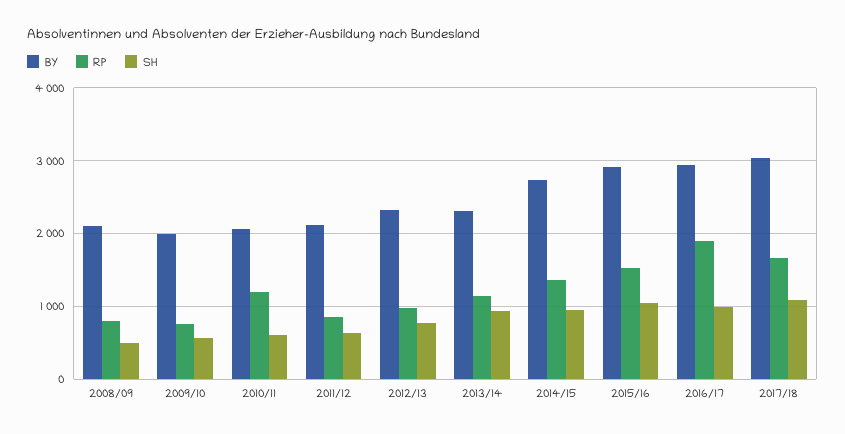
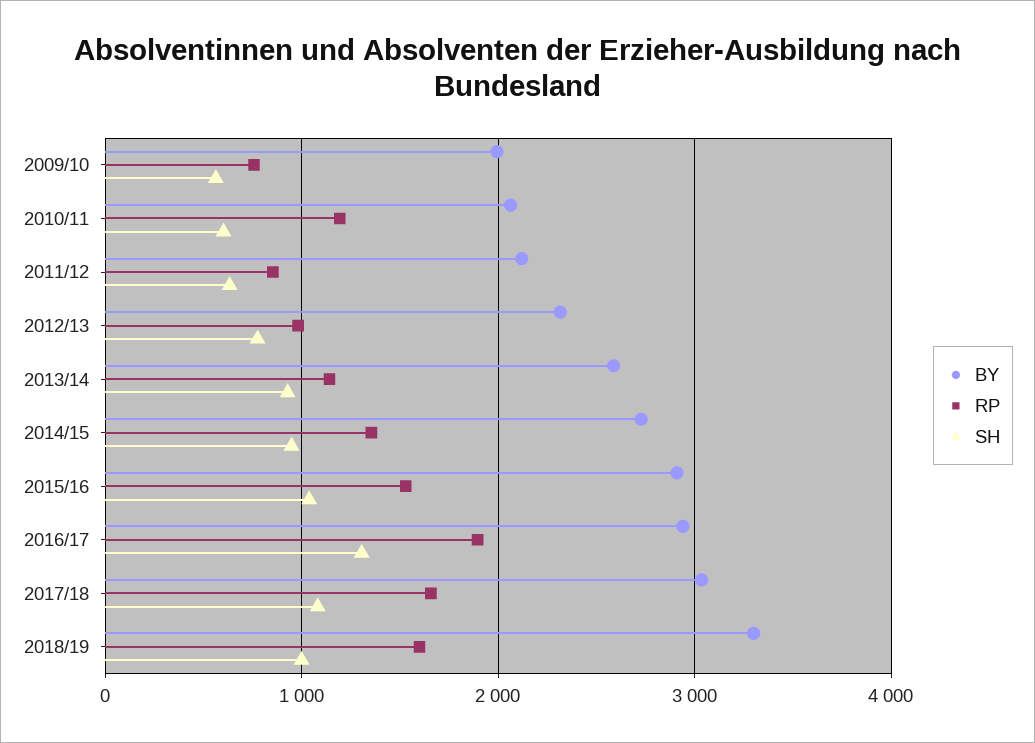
BY, 2008/09: 2100 -> none
RP, 2008/09: 800 -> none
SH, 2008/09: 500 -> none
BY, 2013/14: 2300 -> 2600
SH, 2016/17: 1000 -> 1300
BY, 2018/19: none -> 3300
RP, 2018/19: none -> 1600
SH, 2018/19: none -> 1000

